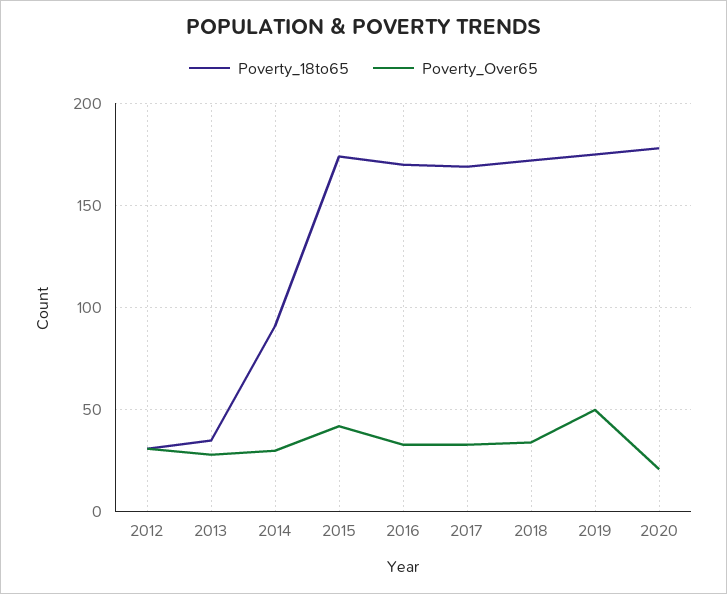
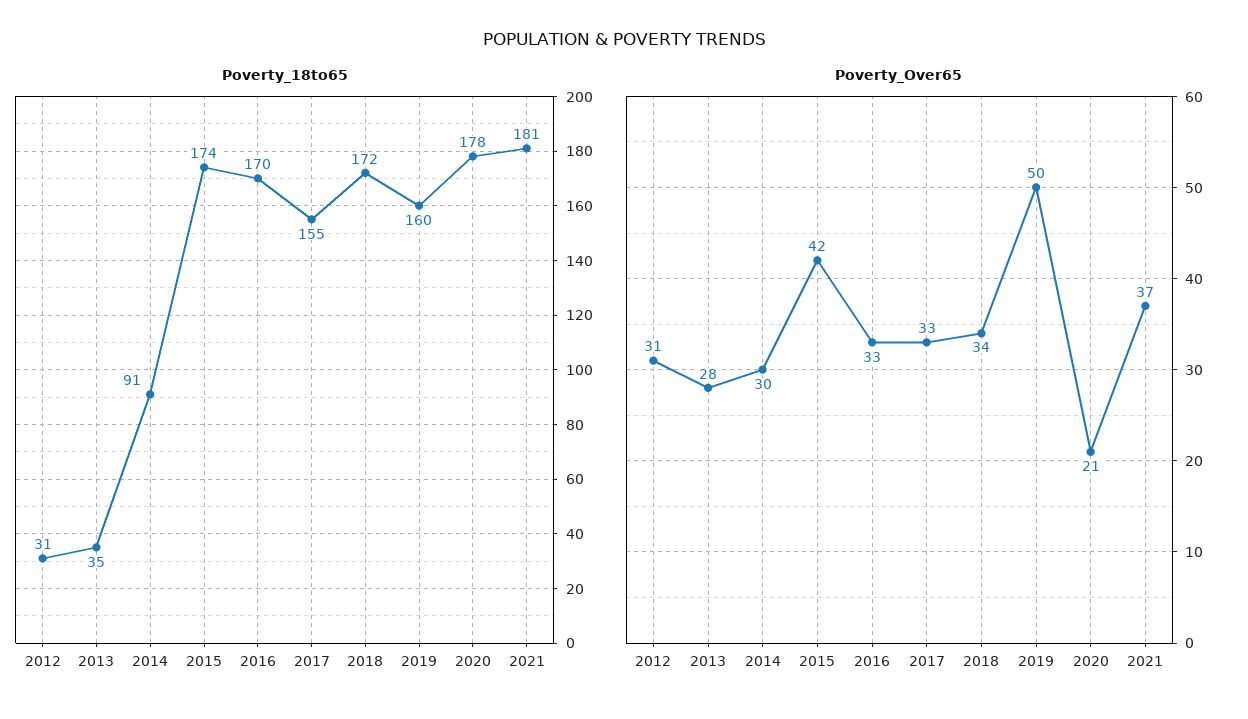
Poverty_18to65, 2017: 170 -> 155
Poverty_18to65, 2019: 175 -> 160
Poverty_18to65, 2021: none -> 181
Poverty_Over65, 2021: none -> 37

